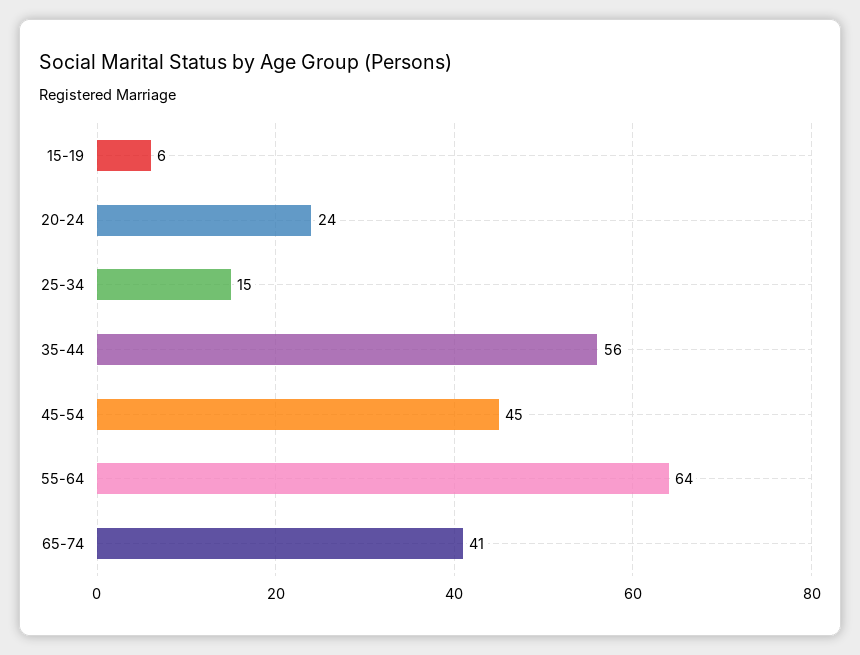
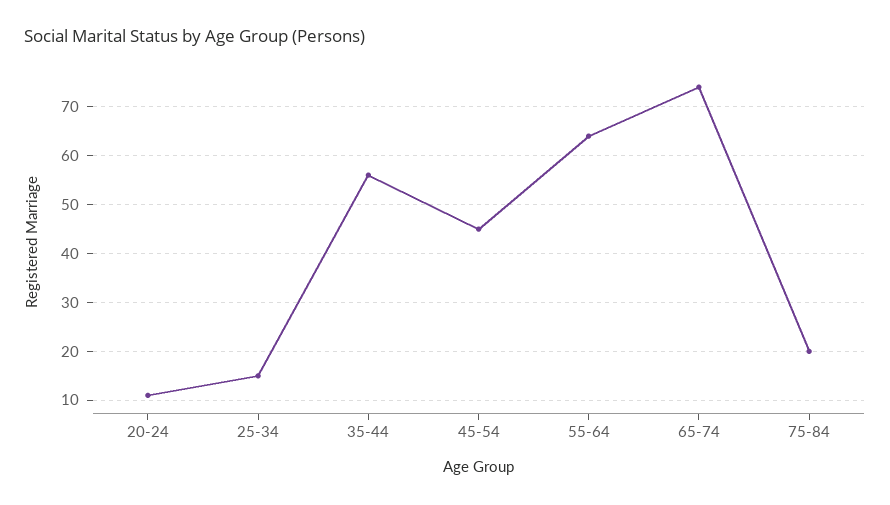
15-19: 6 -> none
20-24: 24 -> 10
65-74: 41 -> 75
75-84: none -> 20

